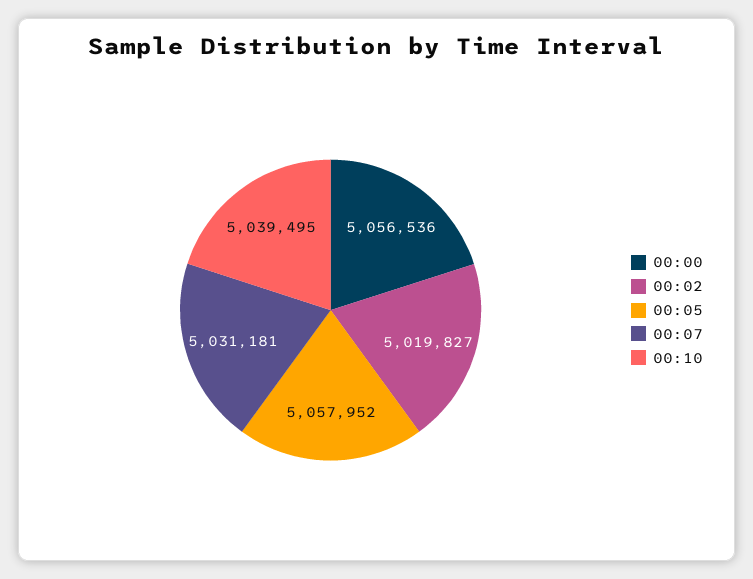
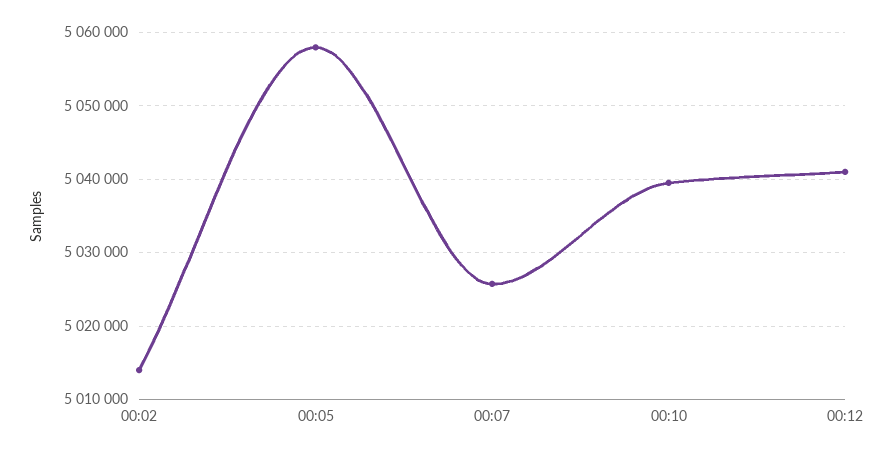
00:00: 5056536 -> none
00:02: 5019827 -> 5014000
00:07: 5031181 -> 5026000
00:12: none -> 5041000

